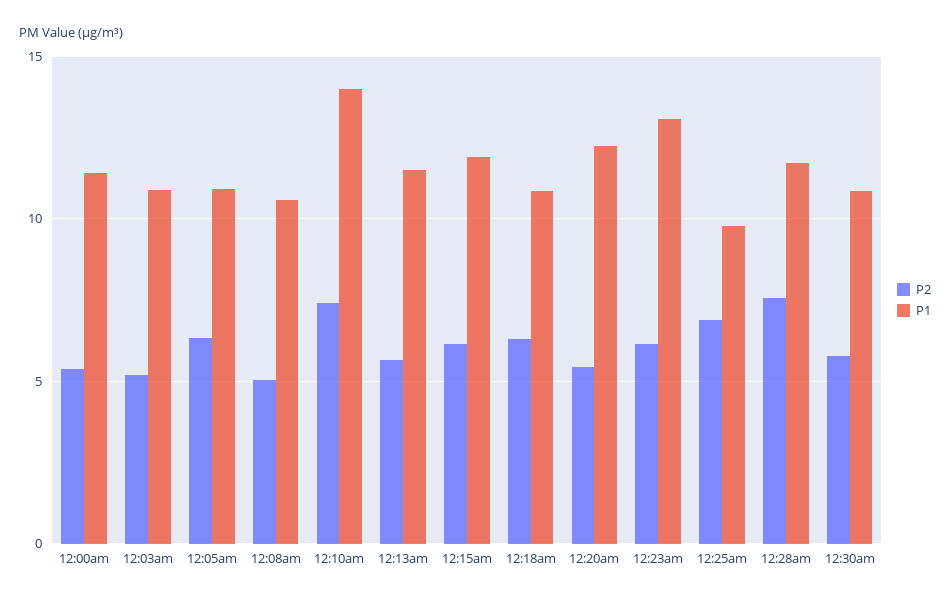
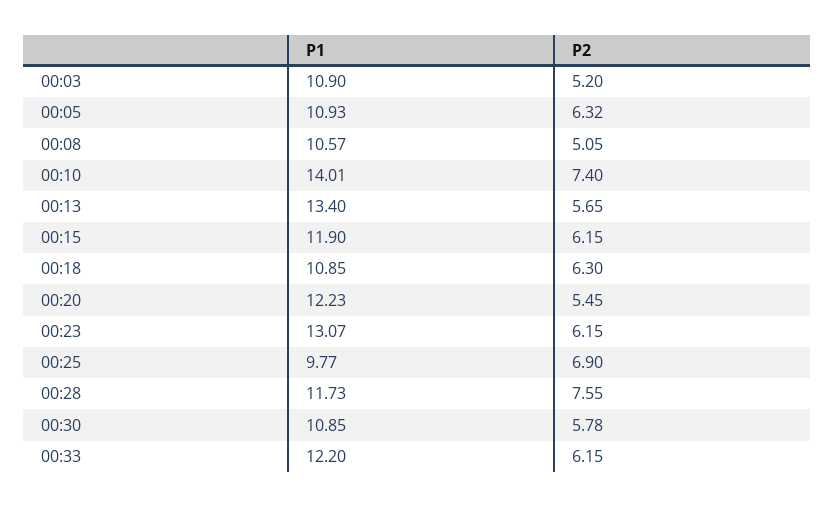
P2, 12:00am: 5.5 -> none
P1, 12:00am: 11.5 -> none
P1, 12:13am: 11.5 -> 13.4
P1, 00:33: none -> 12.2
P2, 00:33: none -> 6.15

